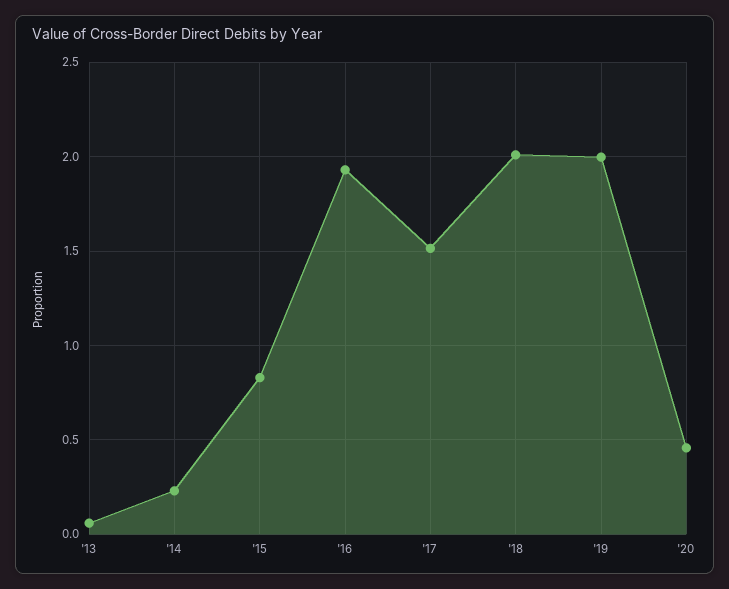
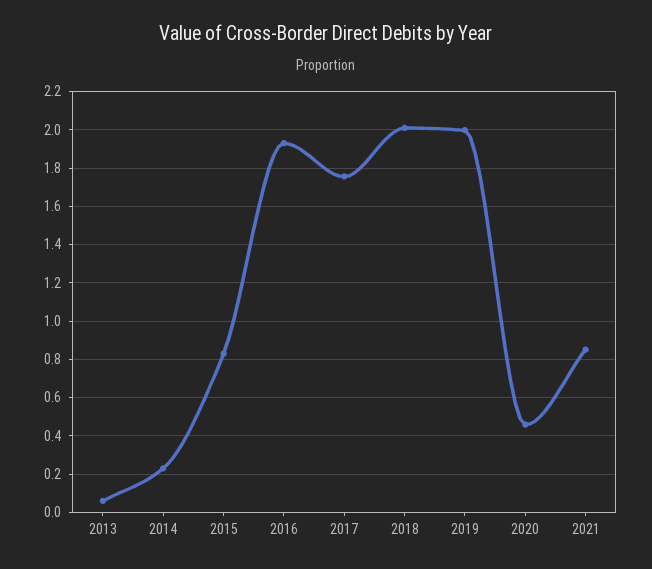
'17: 1.5 -> 1.75
2021: none -> 0.85

